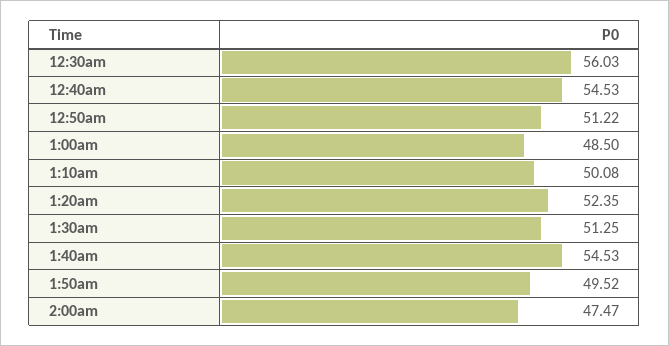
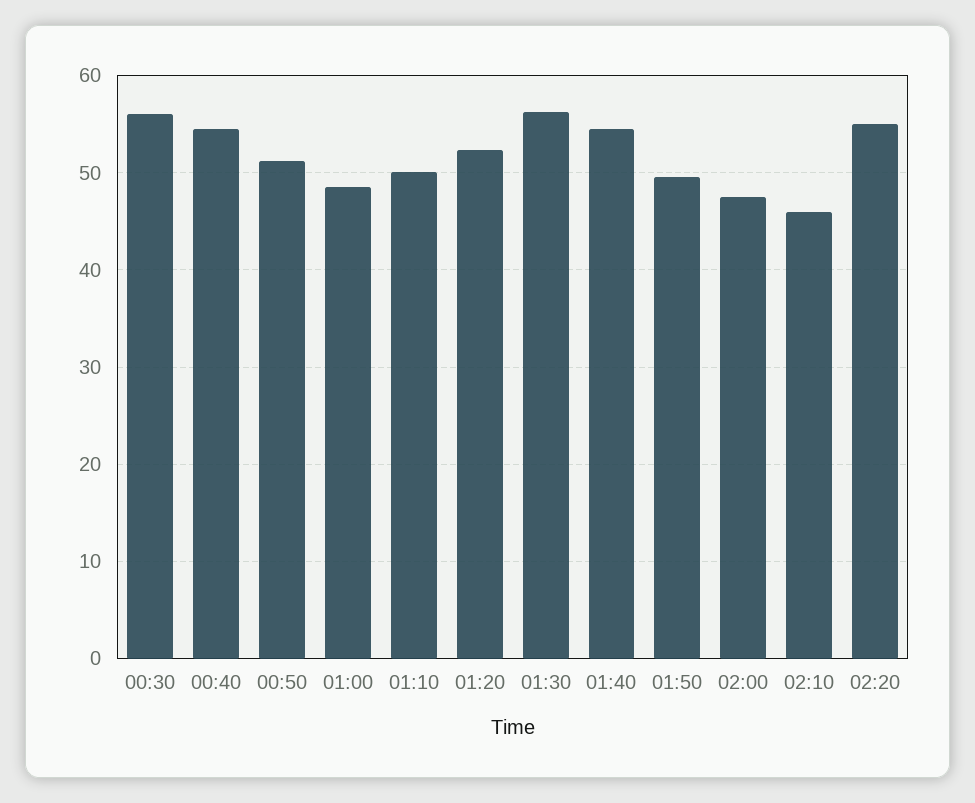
1:30am: 51.25 -> 56
02:10: none -> 46
02:20: none -> 55

